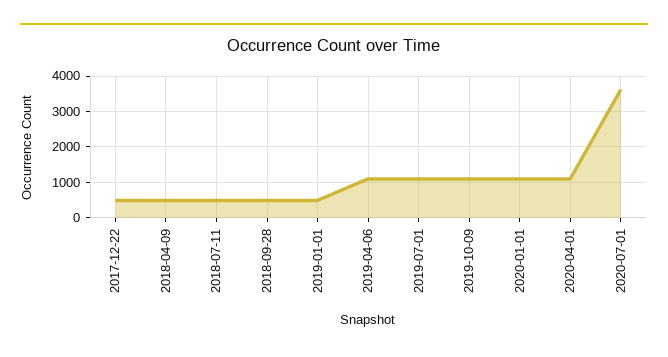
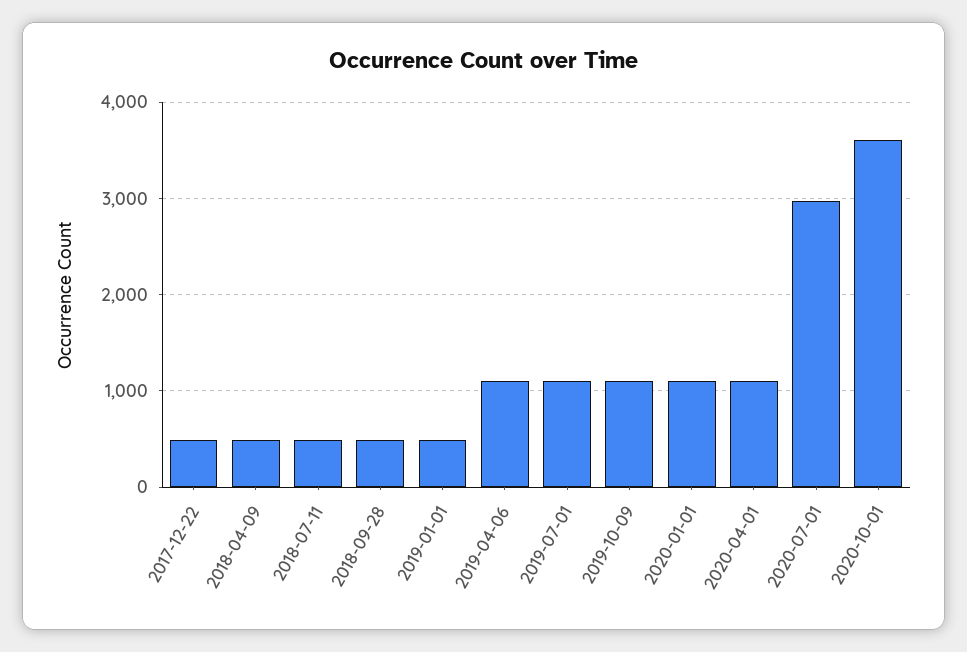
2020-07-01: 3600 -> 3000
2020-10-01: none -> 3600

